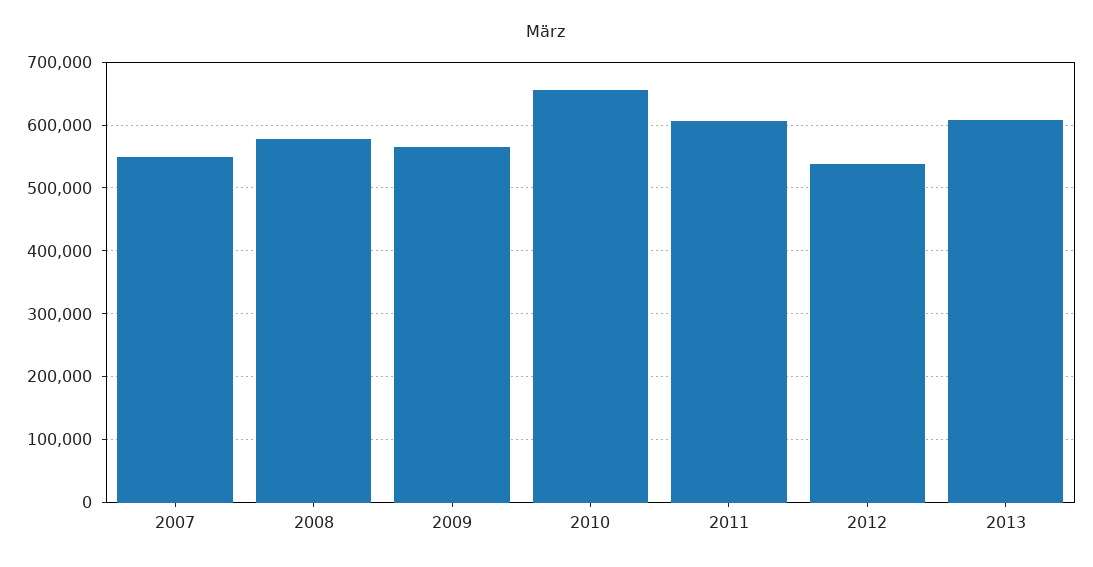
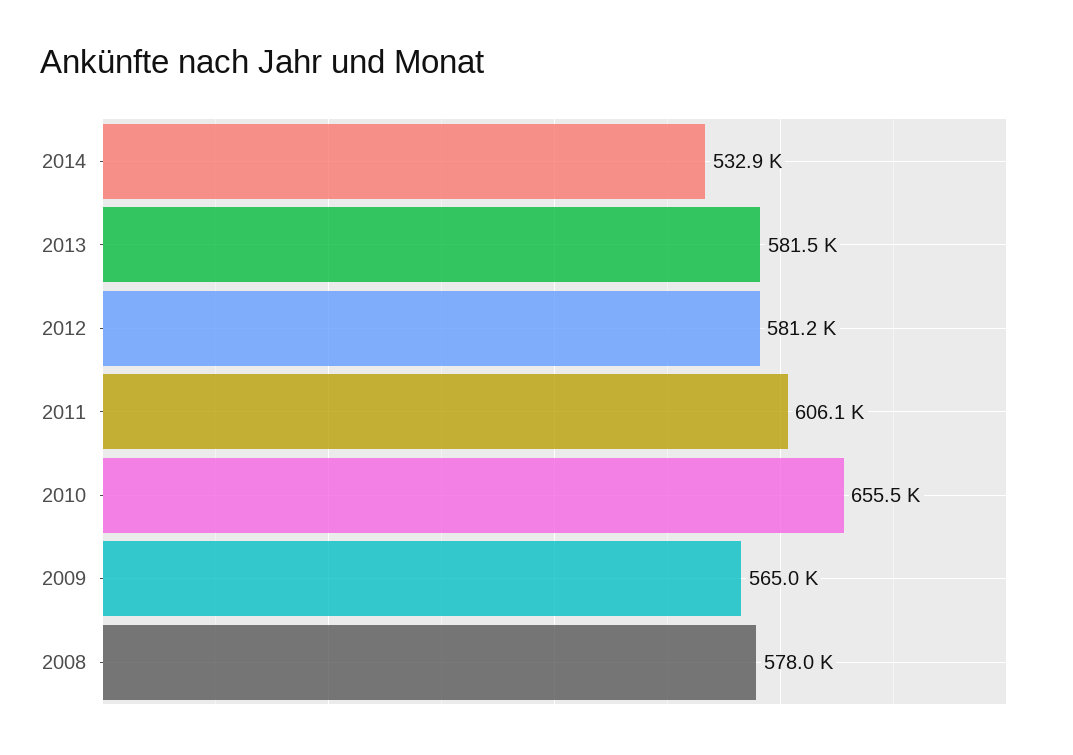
2007: 550000 -> none
2012: 540000 -> 581200
2013: 610000 -> 581500
2014: none -> 532900

